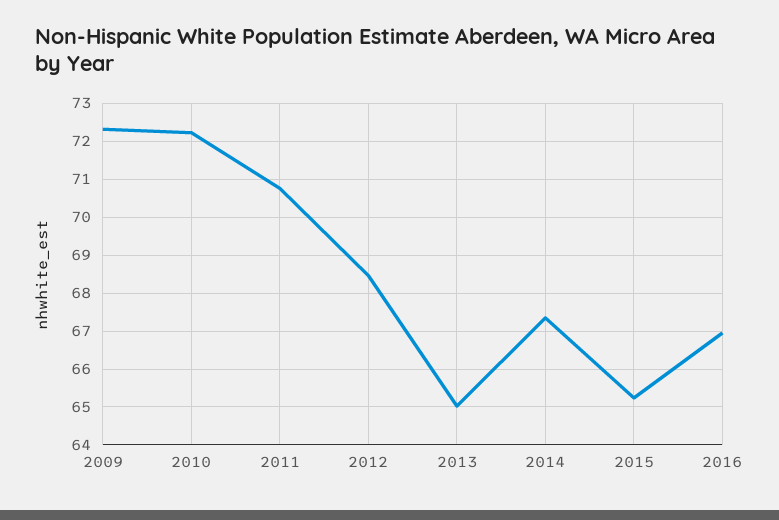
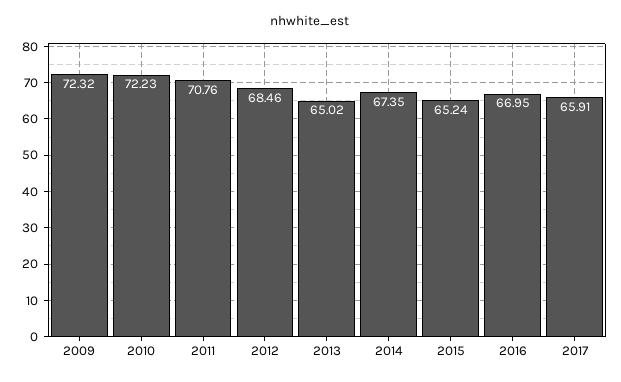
2017: none -> 65.91

